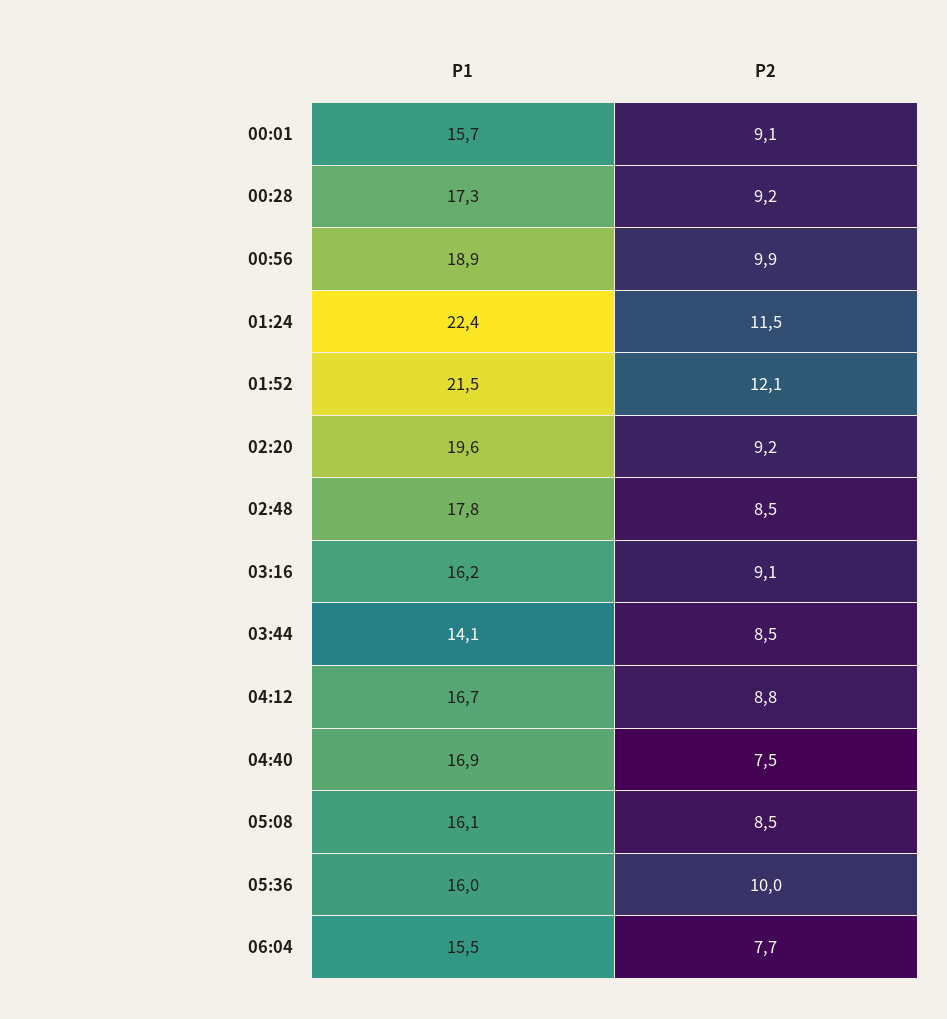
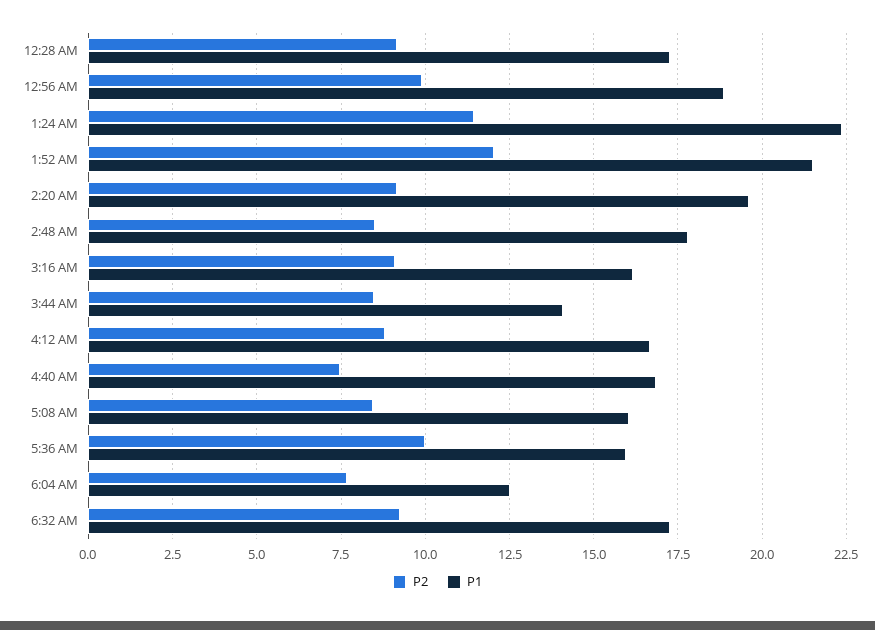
P1, 00:01: 15.7 -> none
P2, 00:01: 9.1 -> none
P1, 06:04: 15.5 -> 12.5
P2, 6:32 AM: none -> 9.25
P1, 6:32 AM: none -> 17.25

